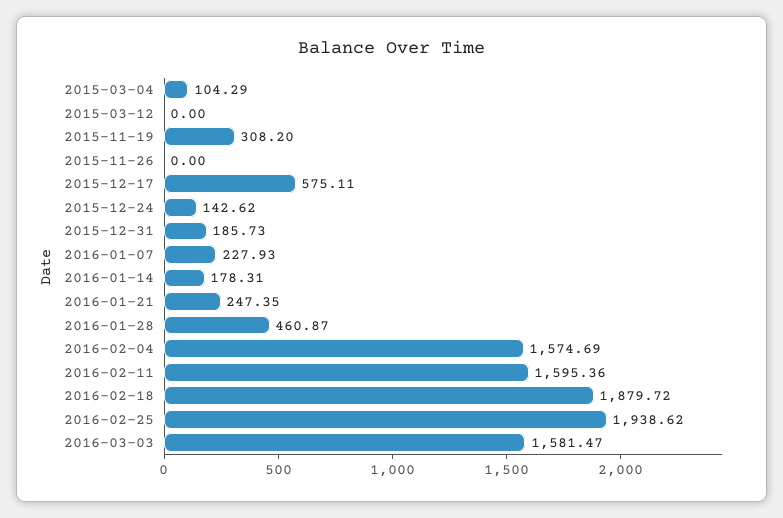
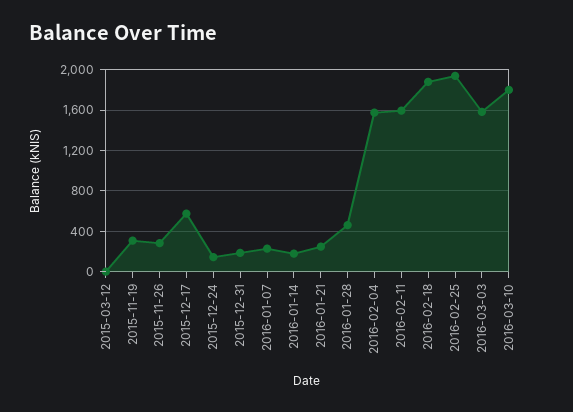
2015-03-04: 104.29 -> none
2015-11-26: 0 -> 300
2016-03-10: none -> 1800

